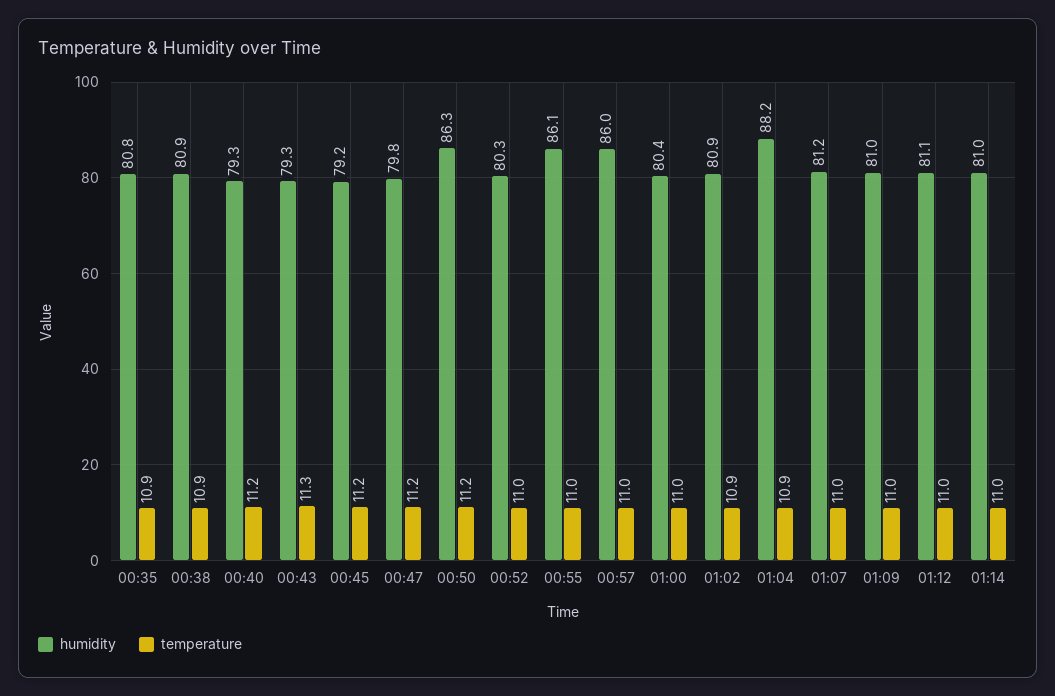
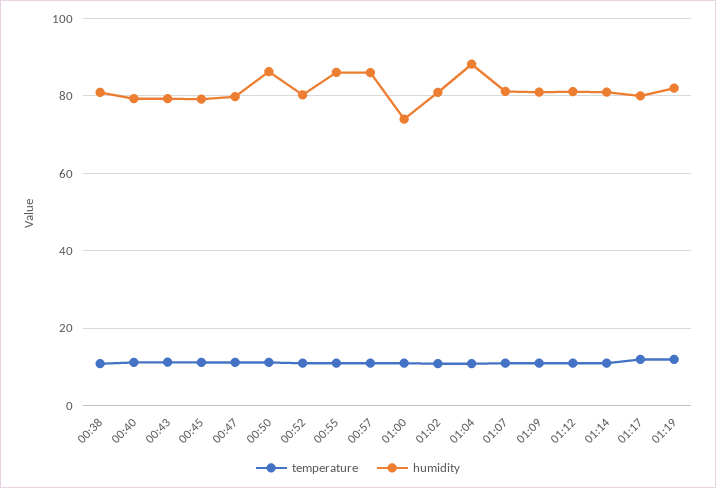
humidity, 00:35: 80.8 -> none
temperature, 00:35: 10.9 -> none
humidity, 01:00: 80.4 -> 74
temperature, 01:17: none -> 12
humidity, 01:17: none -> 80
temperature, 01:19: none -> 12
humidity, 01:19: none -> 82

